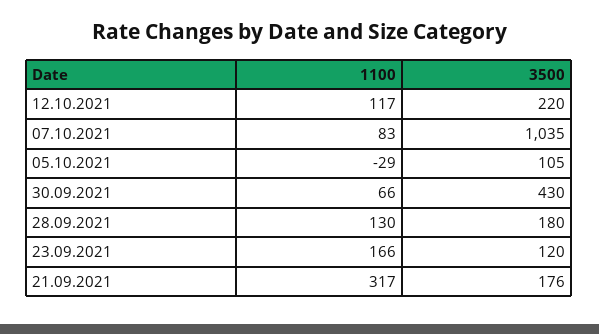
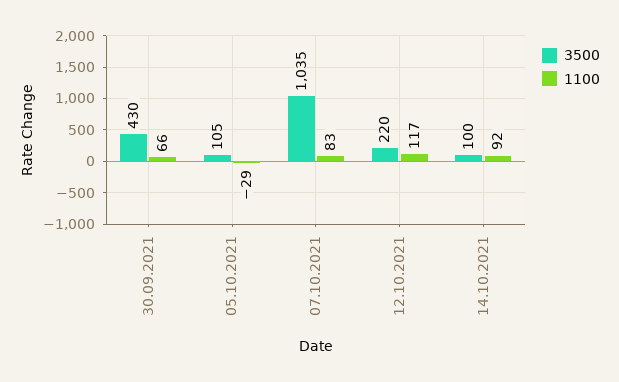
1100, 28.09.2021: 130 -> none
3500, 28.09.2021: 180 -> none
1100, 23.09.2021: 166 -> none
3500, 23.09.2021: 120 -> none
1100, 21.09.2021: 317 -> none
3500, 21.09.2021: 176 -> none
3500, 14.10.2021: none -> 100
1100, 14.10.2021: none -> 92

